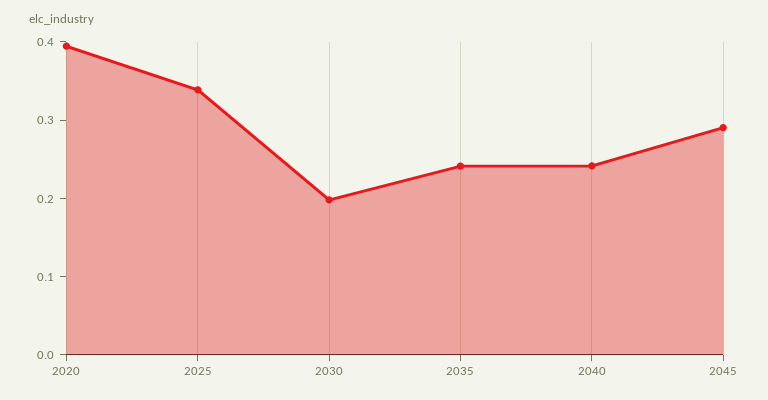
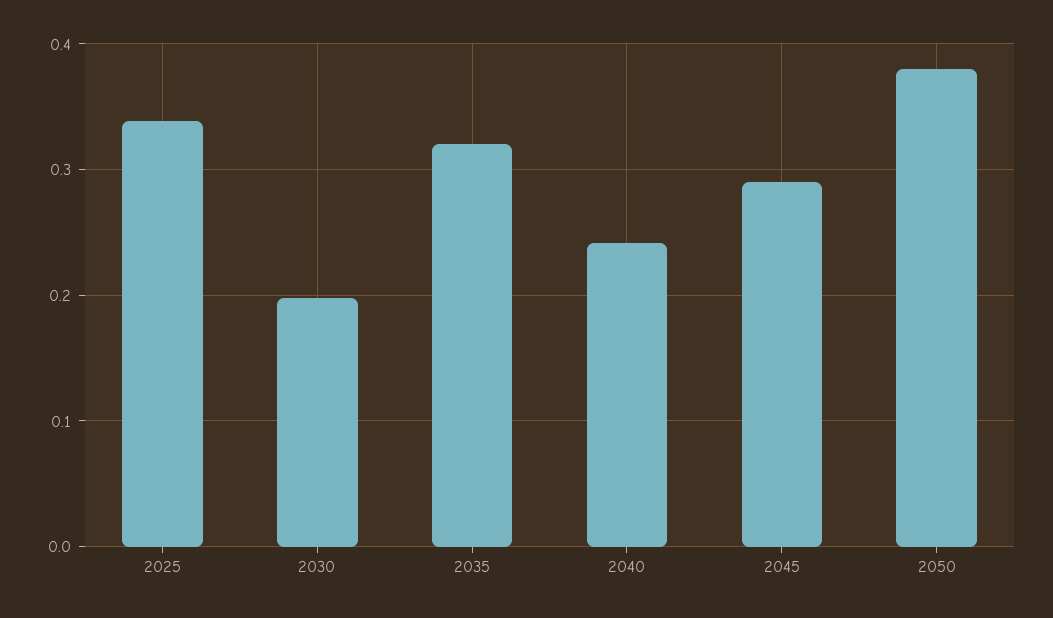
2020: 0.4 -> none
2035: 0.24 -> 0.32
2050: none -> 0.38

